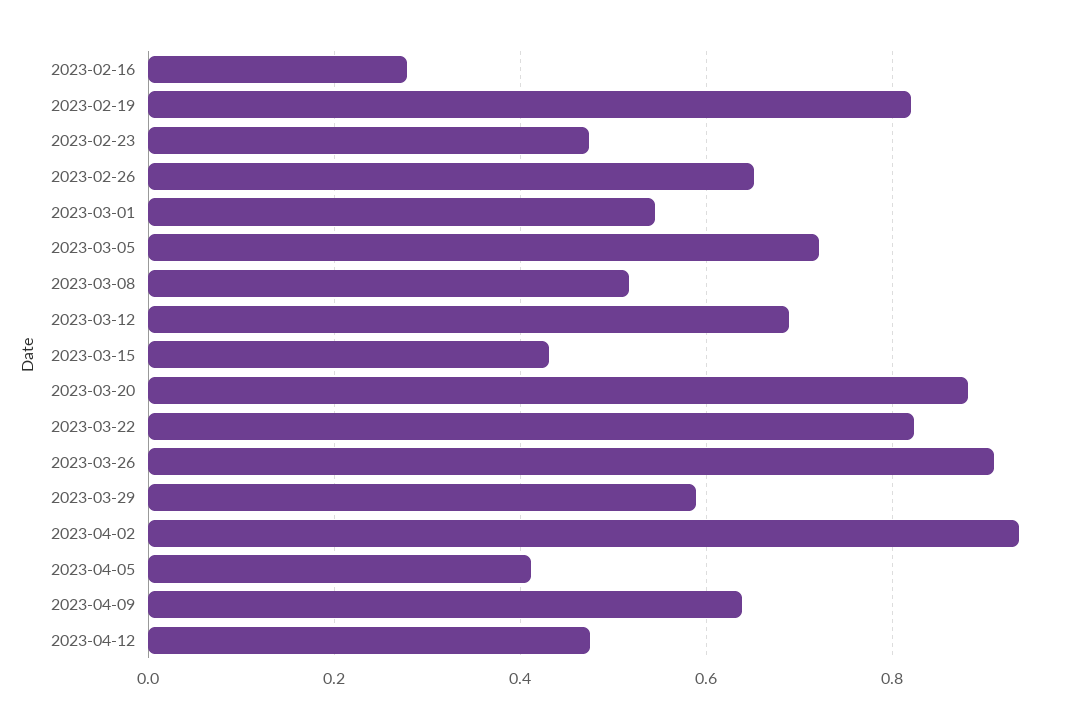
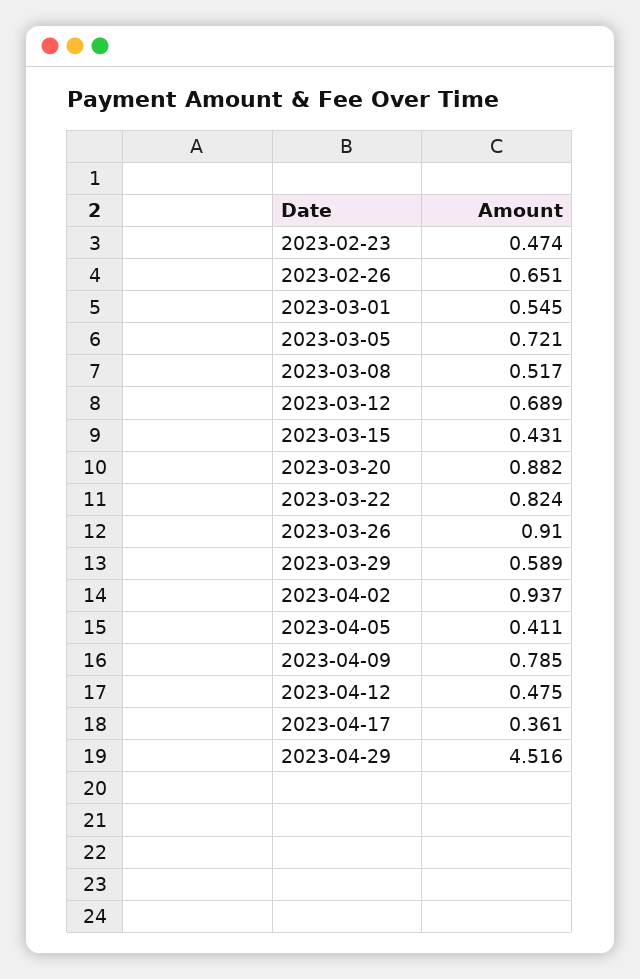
2023-02-16: 0.28 -> none
2023-02-19: 0.82 -> none
2023-04-09: 0.64 -> 0.785
2023-04-17: none -> 0.361
2023-04-29: none -> 4.516

